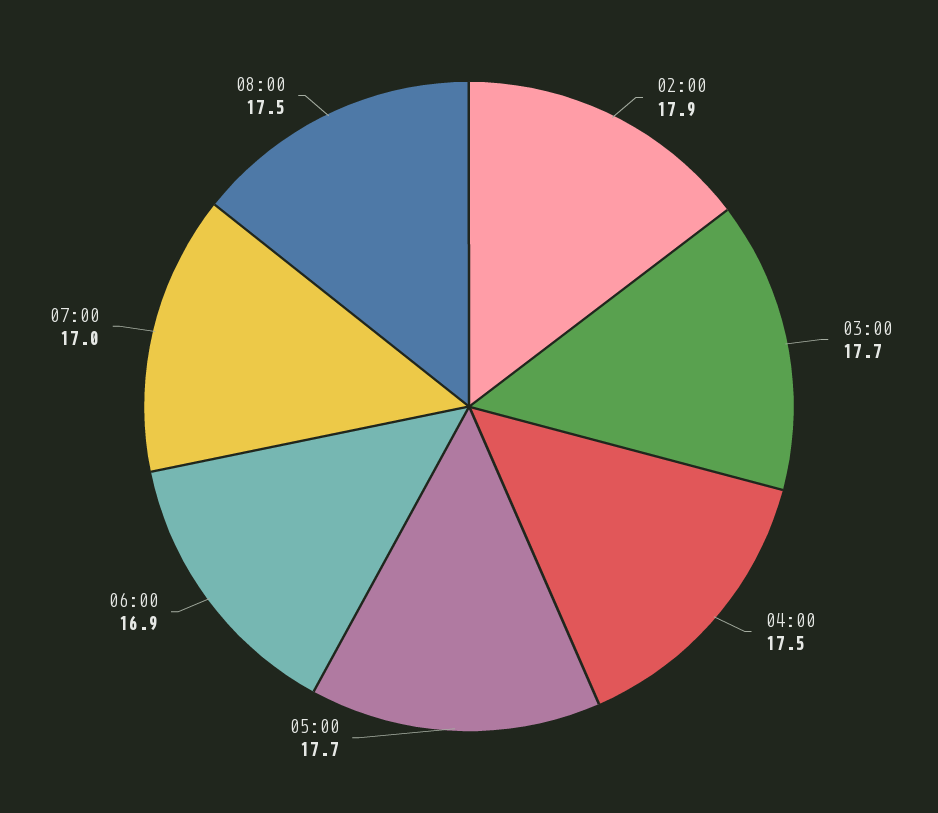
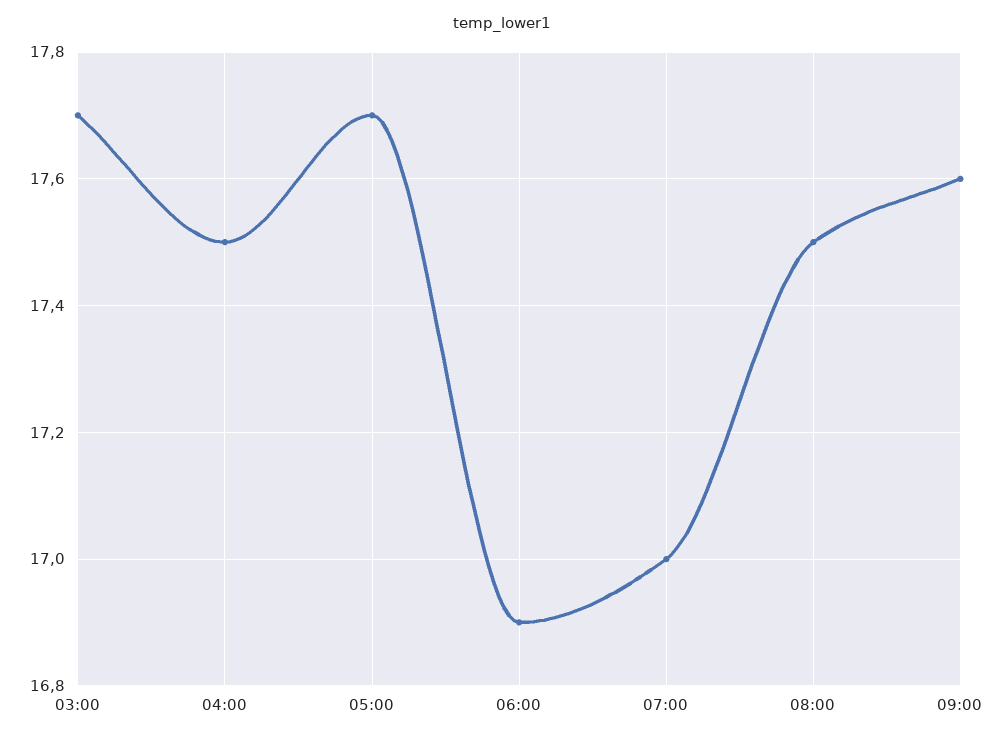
02:00: 17.9 -> none
09:00: none -> 17.6

